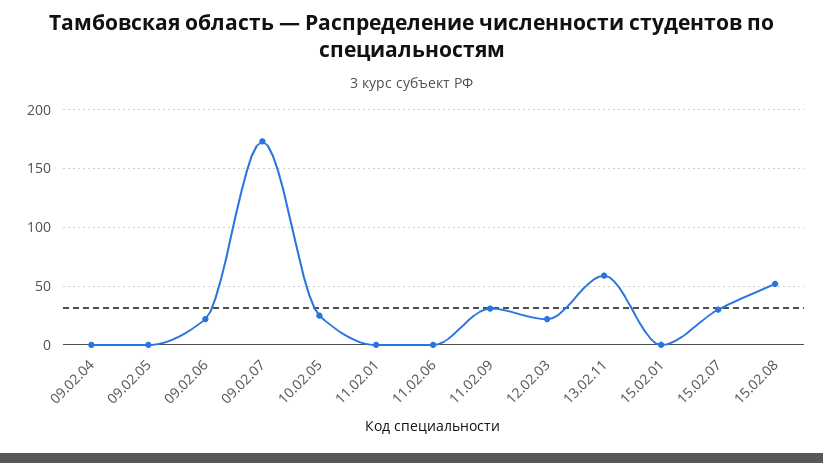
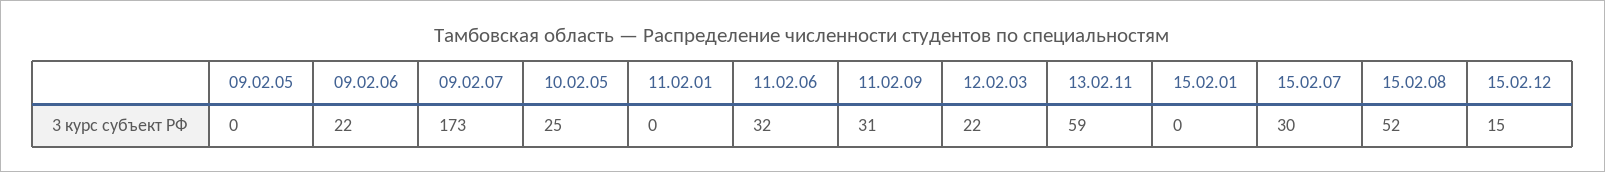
09.02.04: 0 -> none
11.02.06: 0 -> 32
15.02.12: none -> 15

